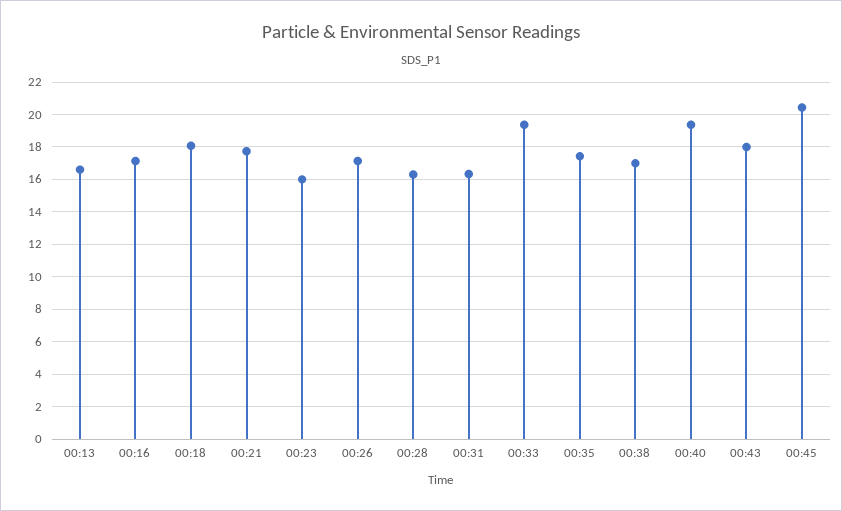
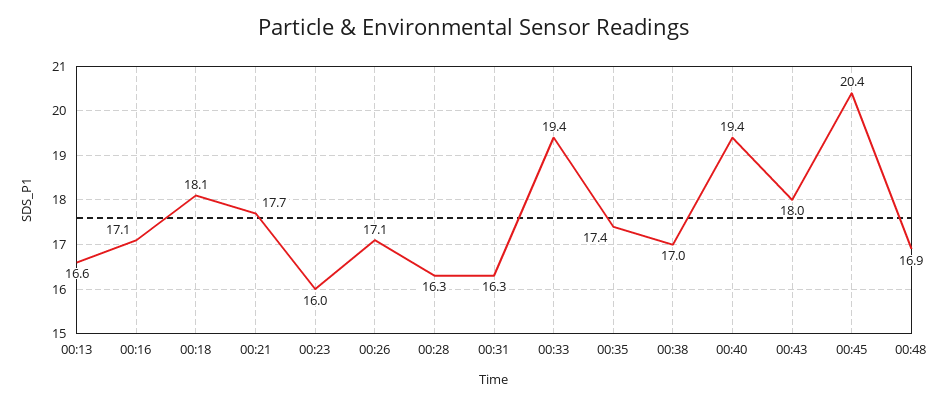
00:48: none -> 16.9

